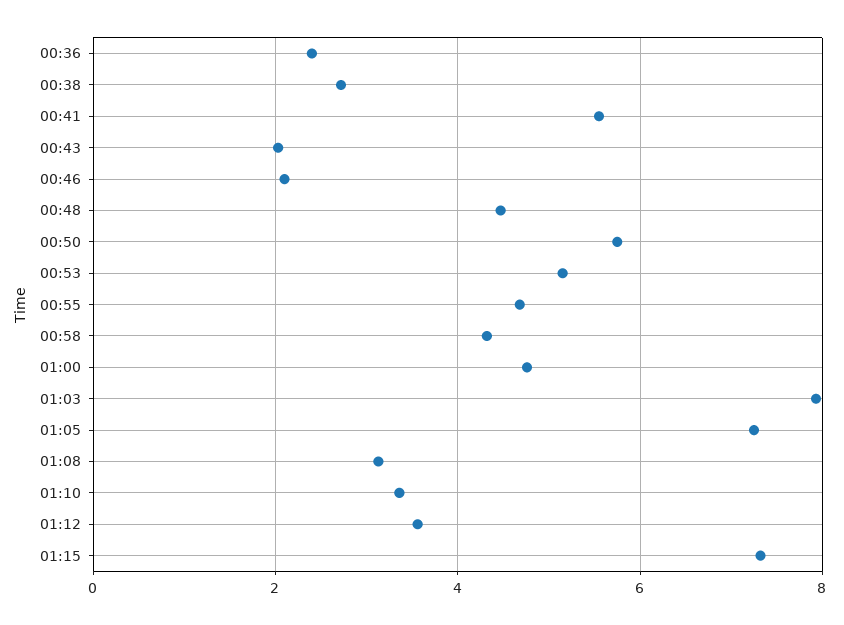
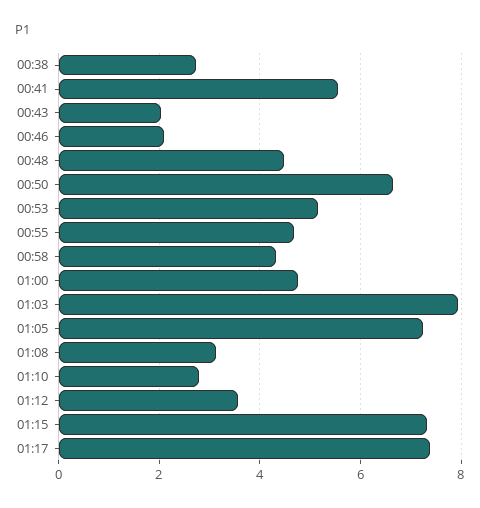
00:36: 2.4 -> none
00:50: 5.8 -> 6.6
01:10: 3.4 -> 2.8
01:17: none -> 7.4

